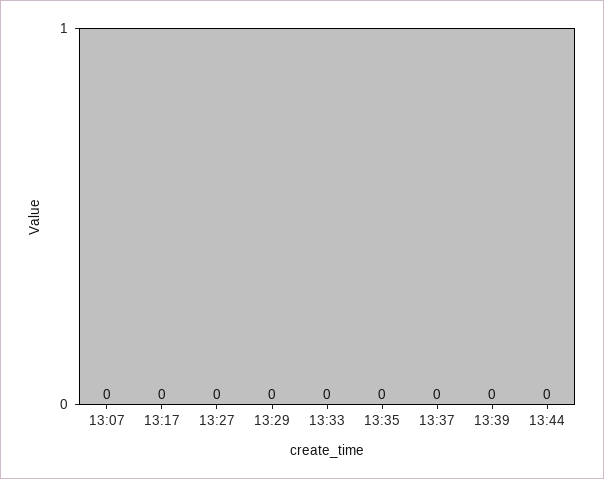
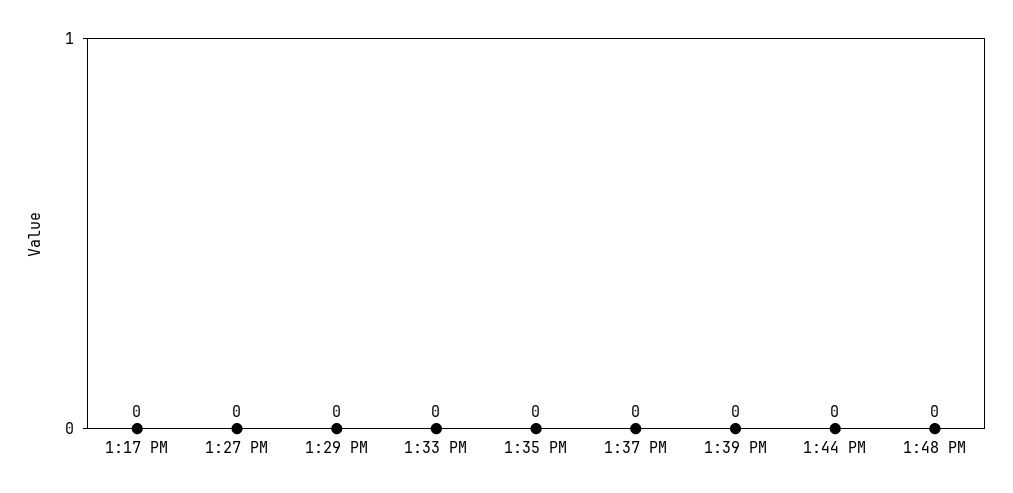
13:07: 0 -> none
1:48 PM: none -> 0

